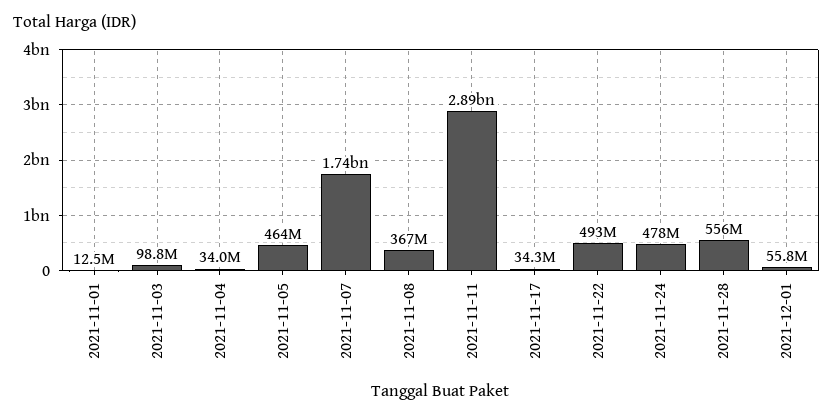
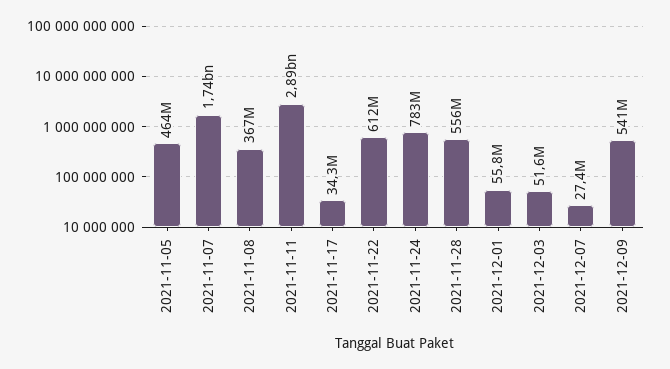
2021-11-01: 12500000 -> none
2021-11-03: 98800000 -> none
2021-11-04: 34000000 -> none
2021-11-22: 493000000 -> 612000000
2021-11-24: 478000000 -> 783000000
2021-12-03: none -> 51600000
2021-12-07: none -> 27400000
2021-12-09: none -> 541000000

